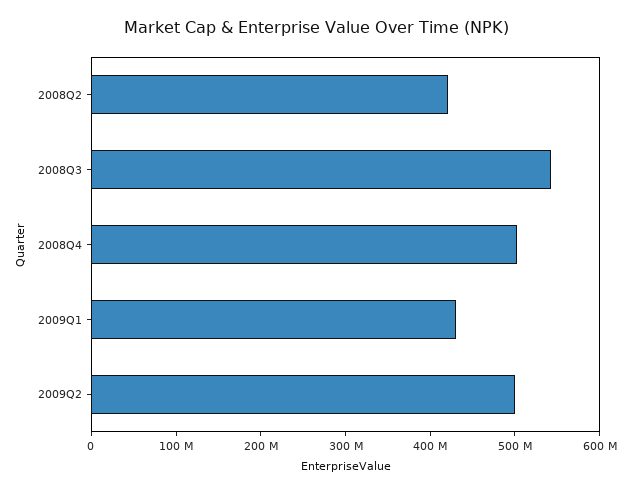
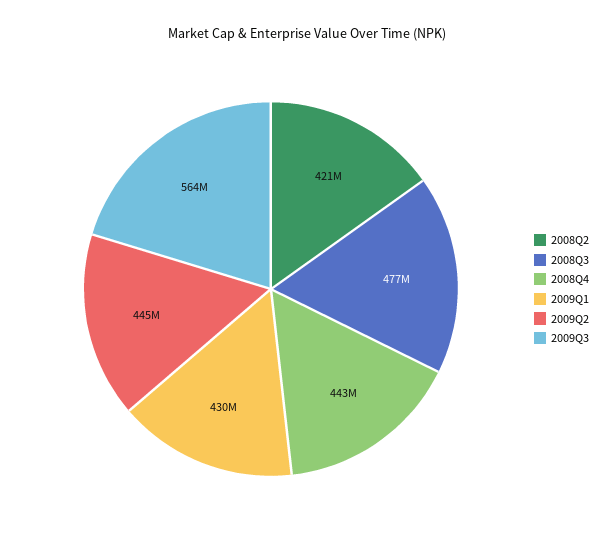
2008Q3: 540000000 -> 477000000
2008Q4: 500000000 -> 443000000
2009Q2: 500000000 -> 445000000
2009Q3: none -> 564000000

